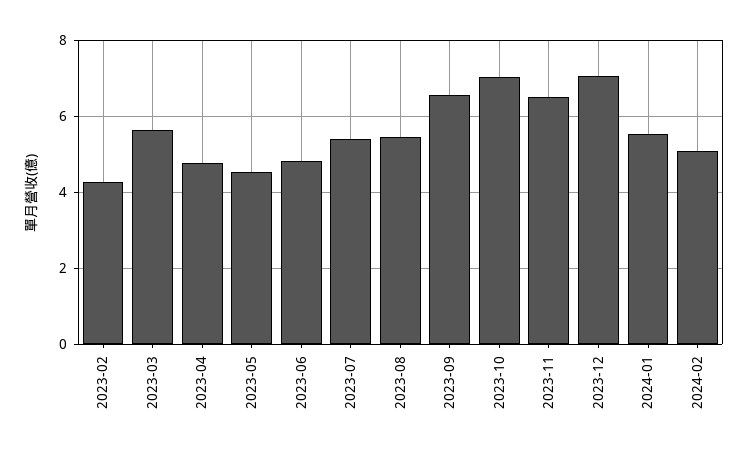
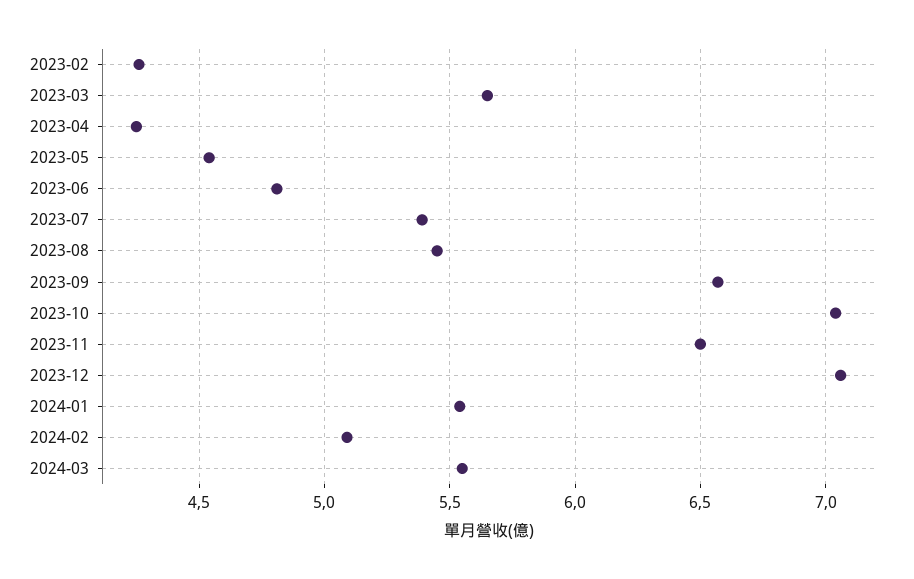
2023-04: 4.8 -> 4.25
2024-03: none -> 5.55

